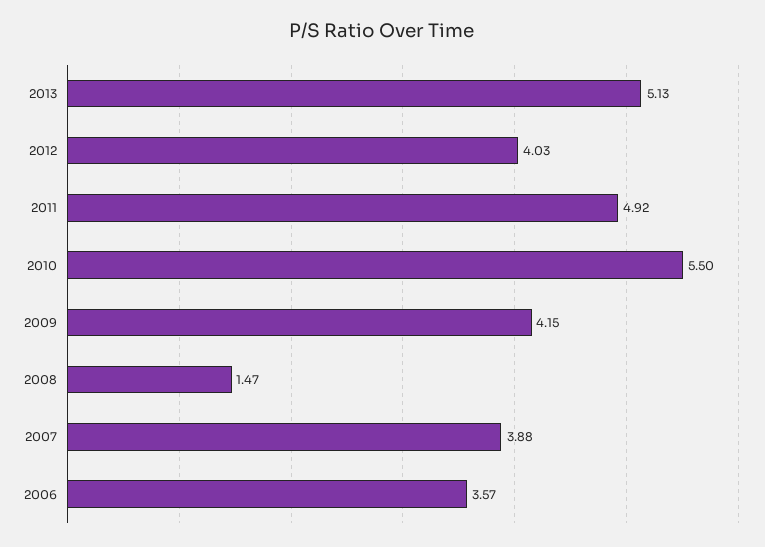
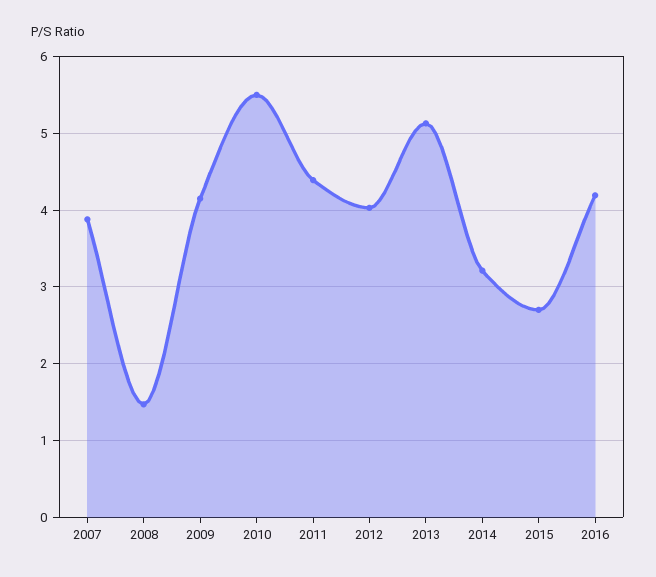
2011: 4.92 -> 4.4
2006: 3.57 -> none
2014: none -> 3.2
2015: none -> 2.7
2016: none -> 4.2

